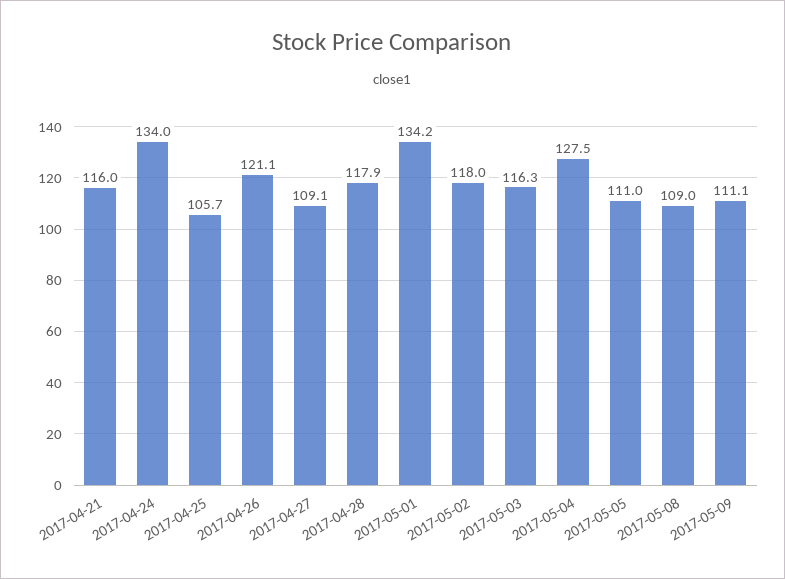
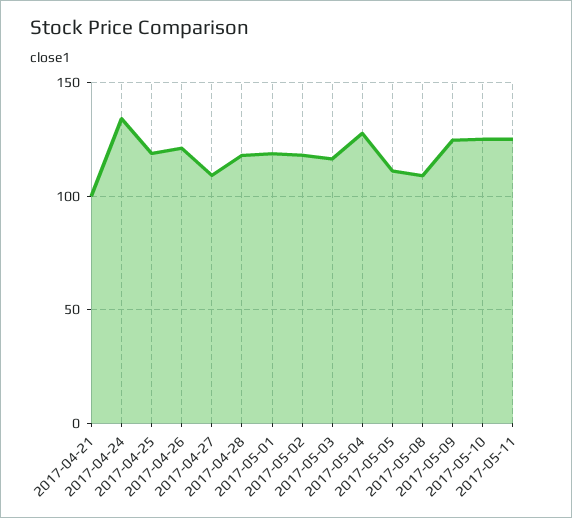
2017-04-21: 116 -> 100
2017-04-25: 105.7 -> 120
2017-05-01: 134.2 -> 120
2017-05-09: 111.1 -> 125
2017-05-10: none -> 125
2017-05-11: none -> 125

